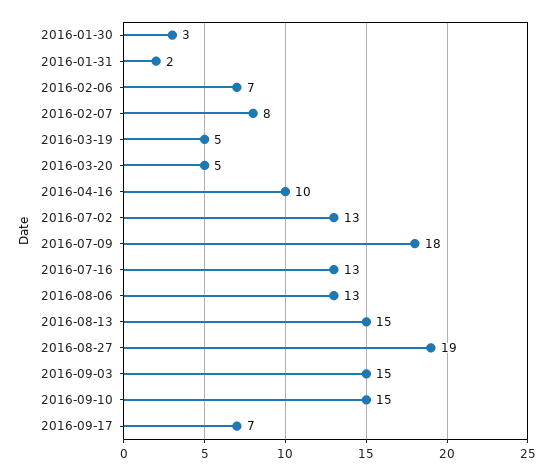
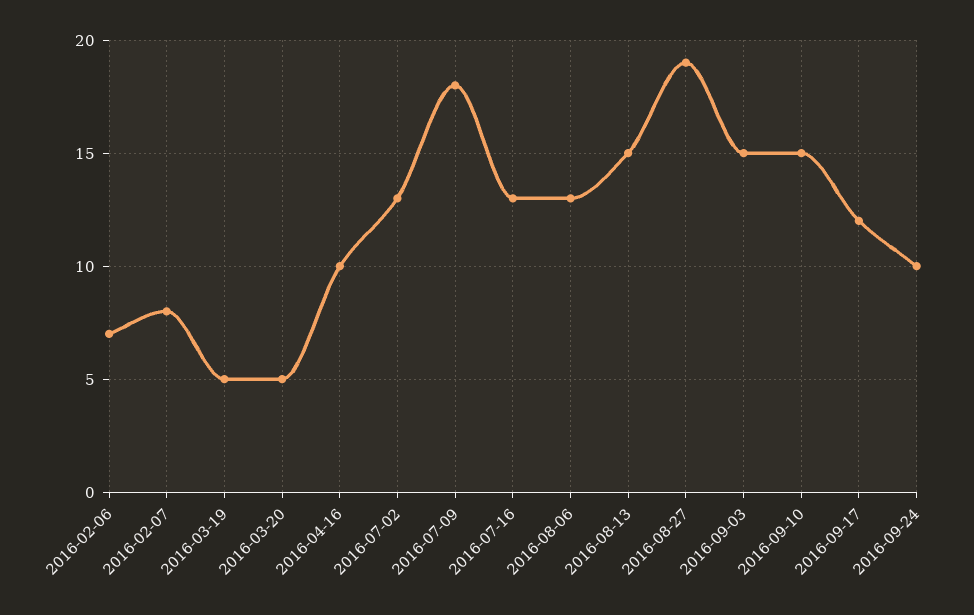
2016-01-30: 3 -> none
2016-01-31: 2 -> none
2016-09-17: 7 -> 12
2016-09-24: none -> 10

